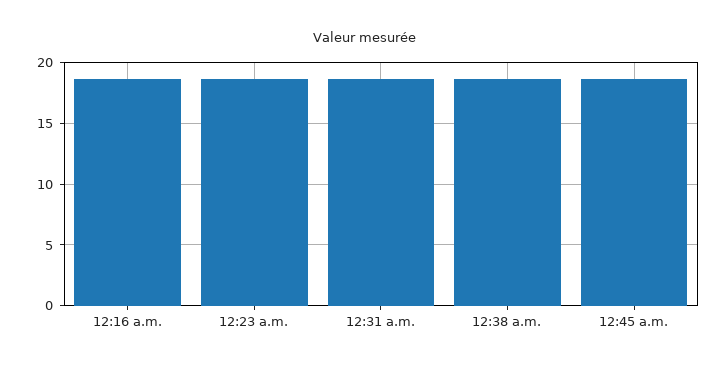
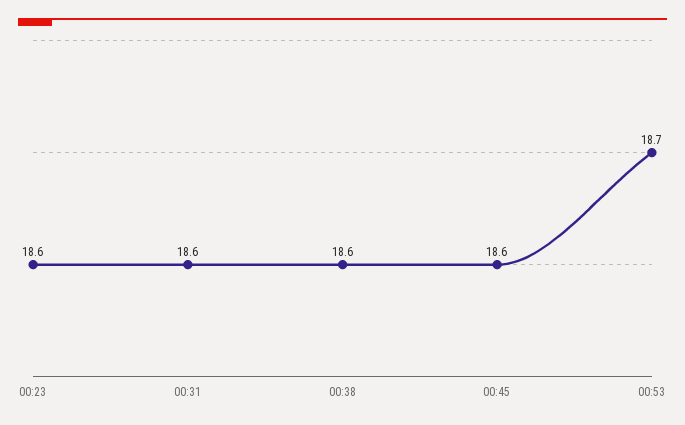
12:16 a.m.: 18.5 -> none
00:53: none -> 18.7

